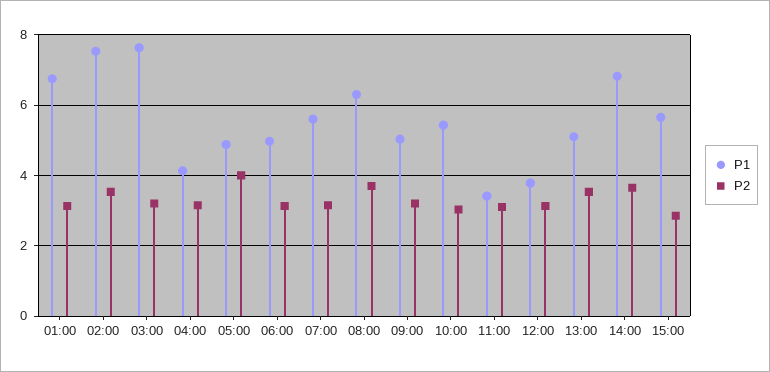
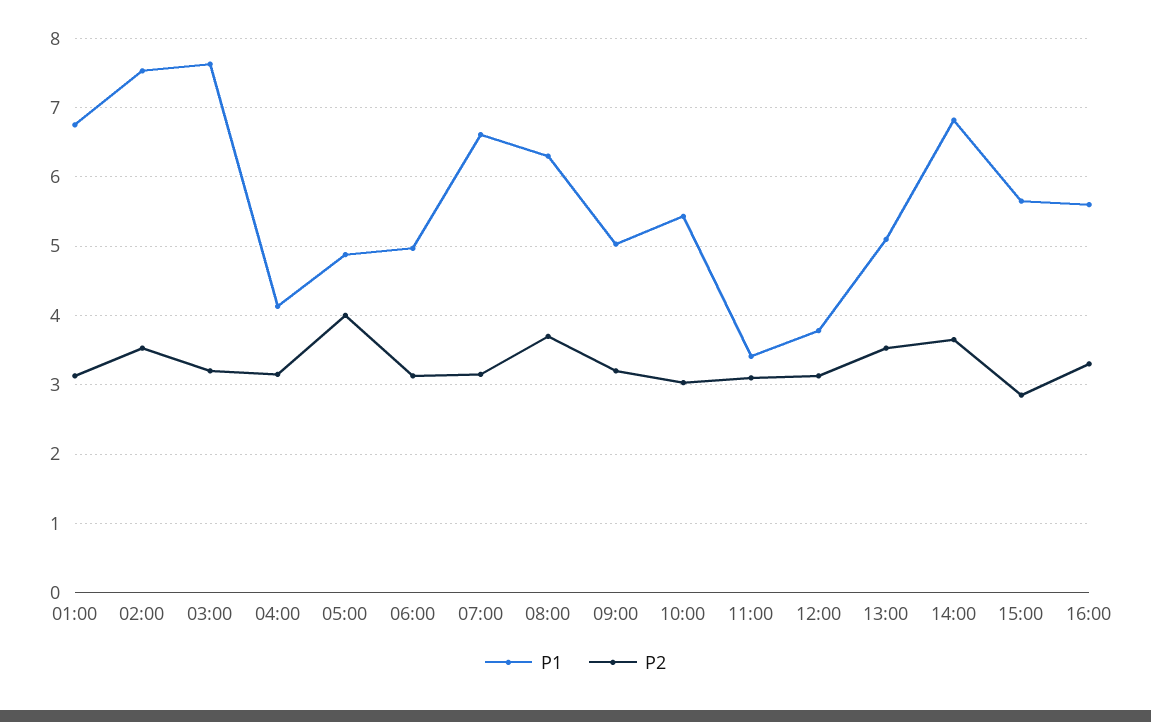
P1, 07:00: 5.6 -> 6.6
P1, 16:00: none -> 5.6
P2, 16:00: none -> 3.3

